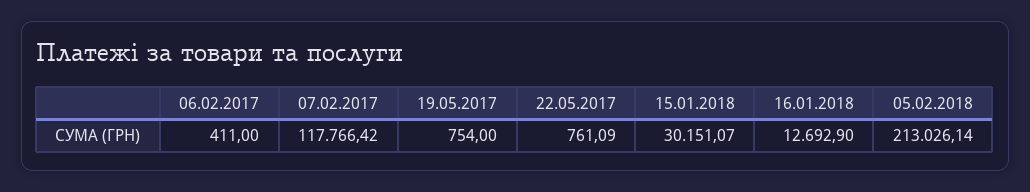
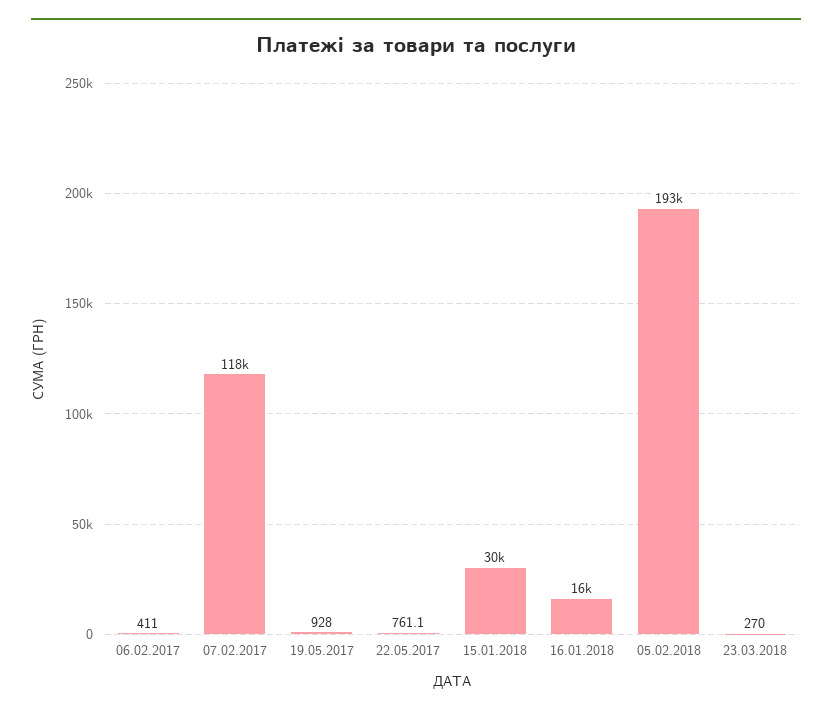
19.05.2017: 754 -> 928
16.01.2018: 12692.9 -> 16000
05.02.2018: 213026.14 -> 193000
23.03.2018: none -> 270

